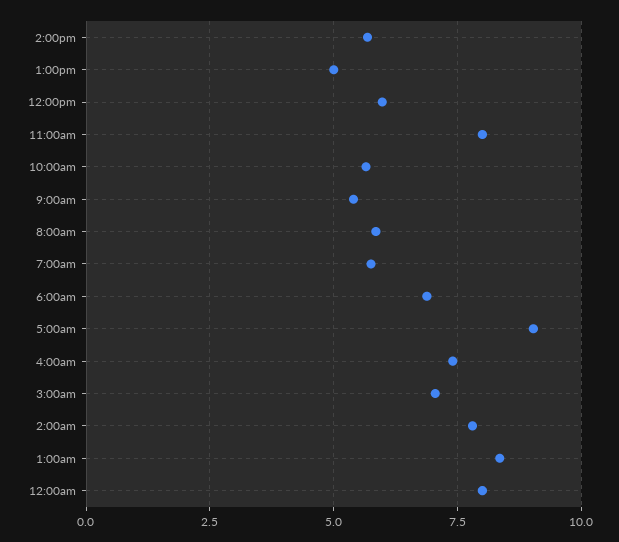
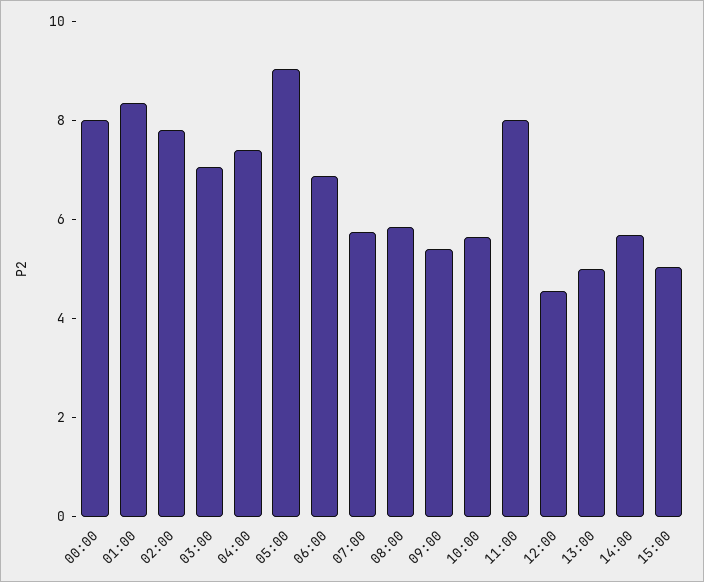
12:00pm: 6 -> 4.5
15:00: none -> 5

